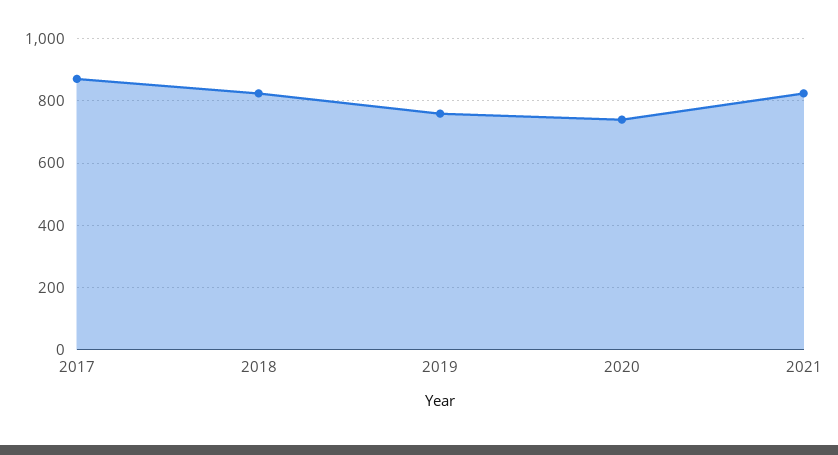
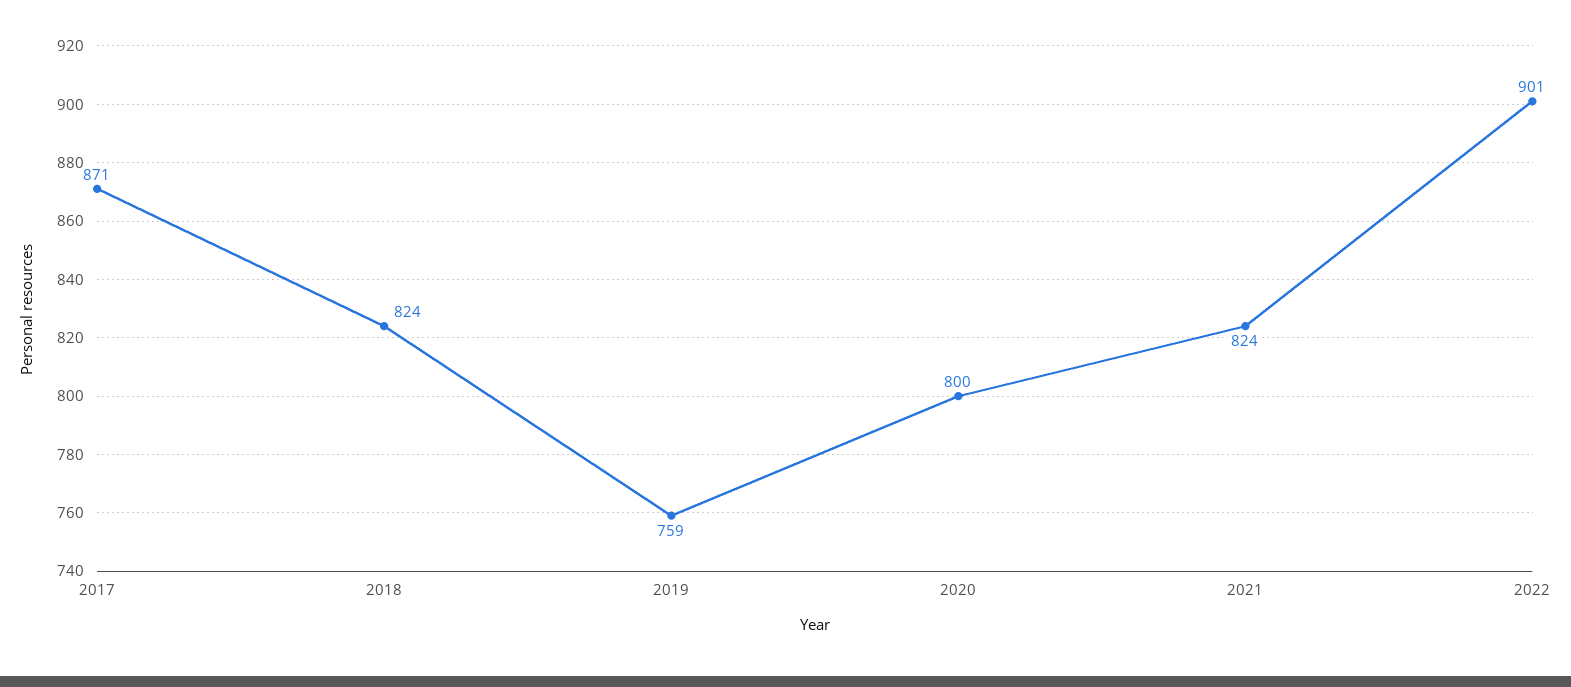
2020: 740 -> 800
2022: none -> 901

